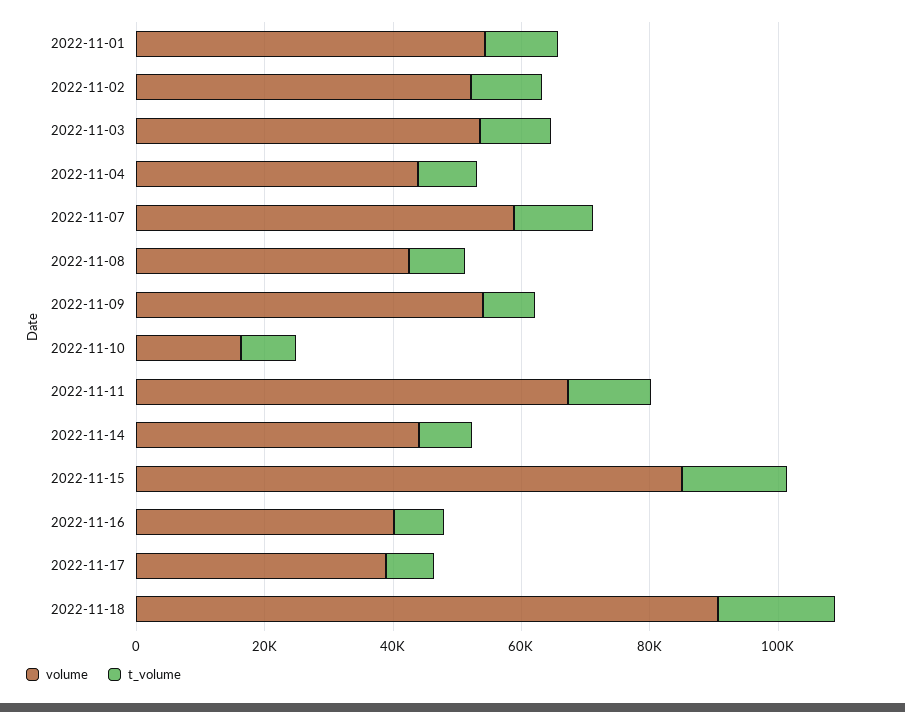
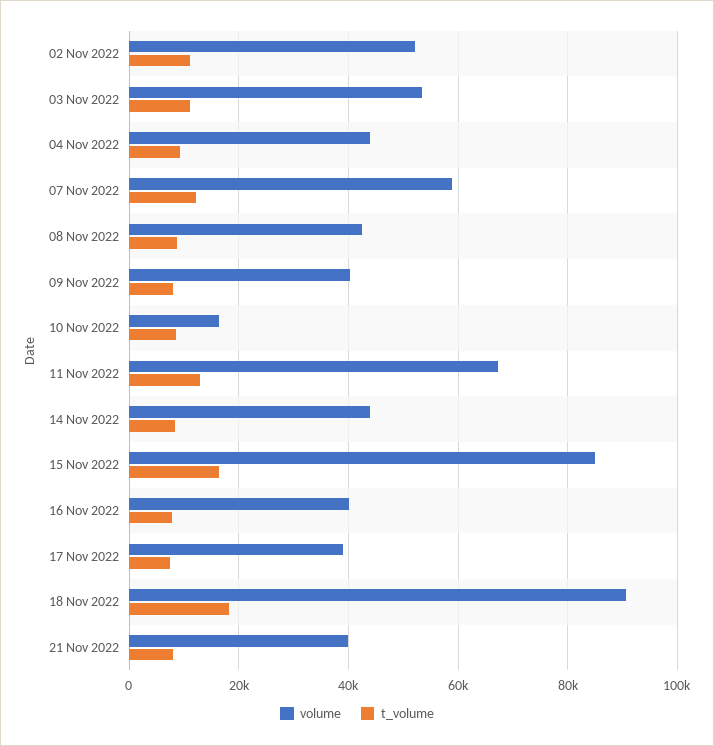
volume, 2022-11-01: 55000 -> none
t_volume, 2022-11-01: 10000 -> none
volume, 2022-11-09: 55000 -> 40000
volume, 21 Nov 2022: none -> 40000
t_volume, 21 Nov 2022: none -> 8000

